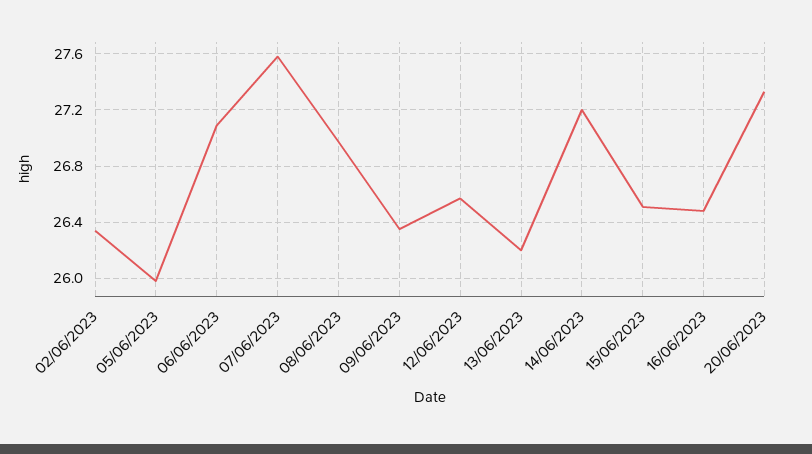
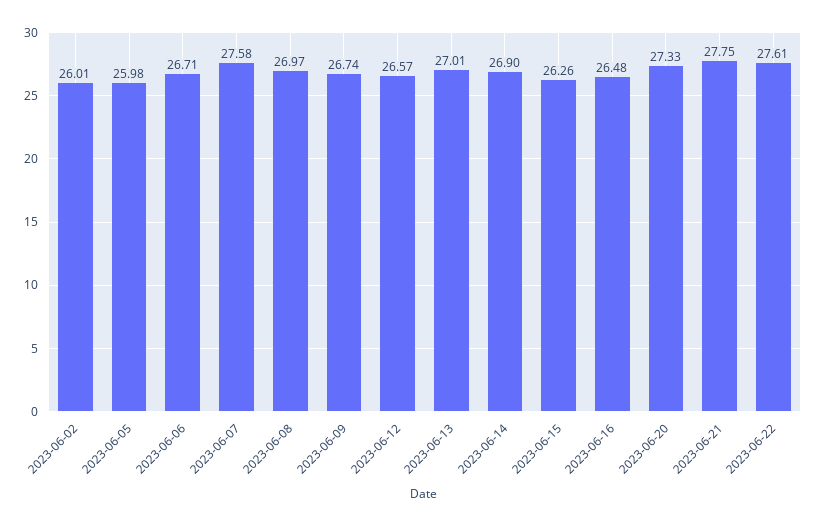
02/06/2023: 26.35 -> 26.01
06/06/2023: 27.1 -> 26.71
09/06/2023: 26.35 -> 26.74
13/06/2023: 26.2 -> 27.01
14/06/2023: 27.2 -> 26.9
15/06/2023: 26.5 -> 26.26
2023-06-21: none -> 27.75
2023-06-22: none -> 27.61

